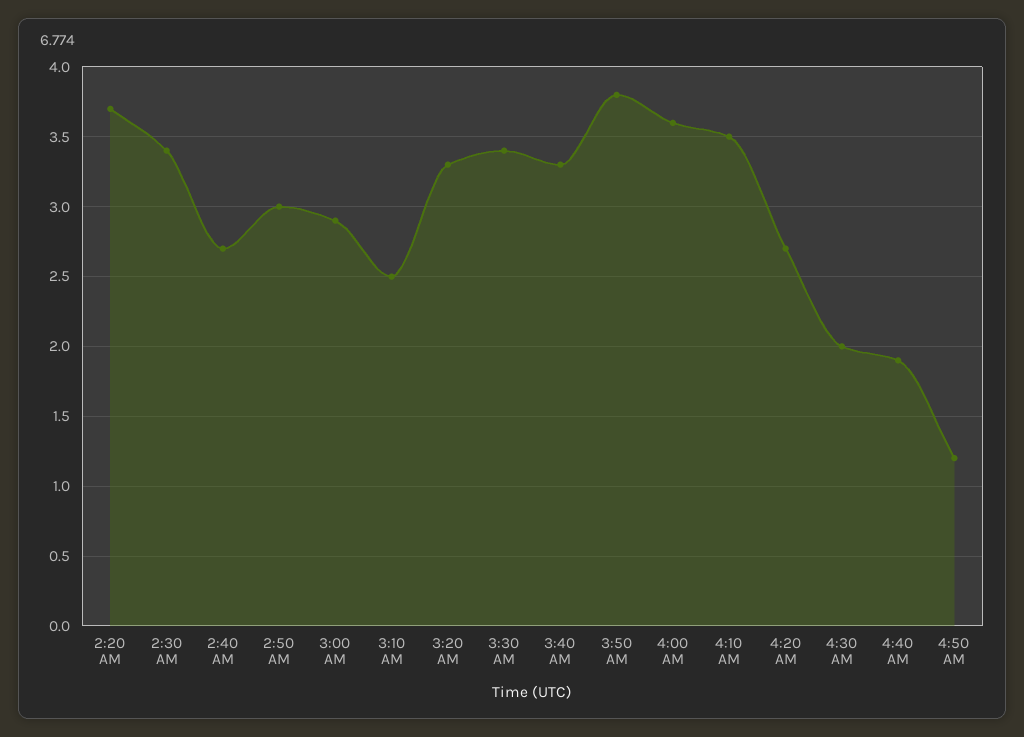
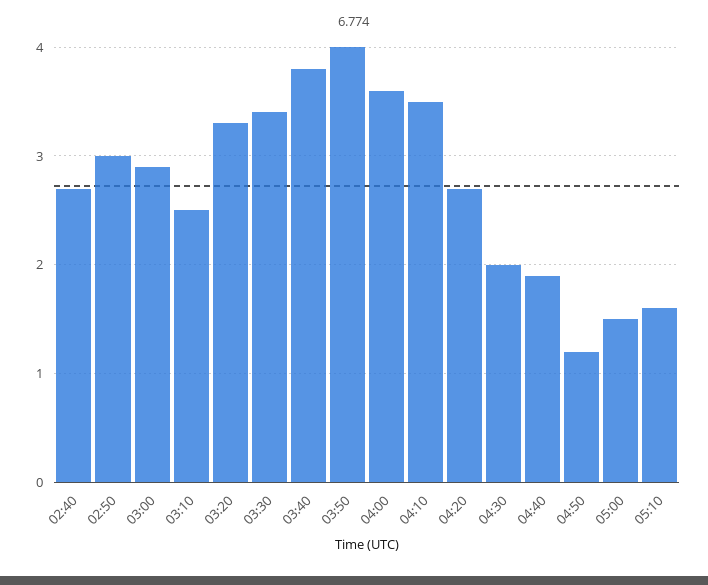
2:20 AM: 3.7 -> none
2:30 AM: 3.4 -> none
3:40 AM: 3.3 -> 3.8
3:50 AM: 3.8 -> 4
05:00: none -> 1.5
05:10: none -> 1.6

